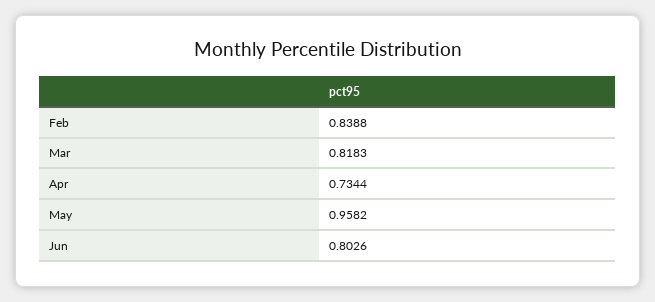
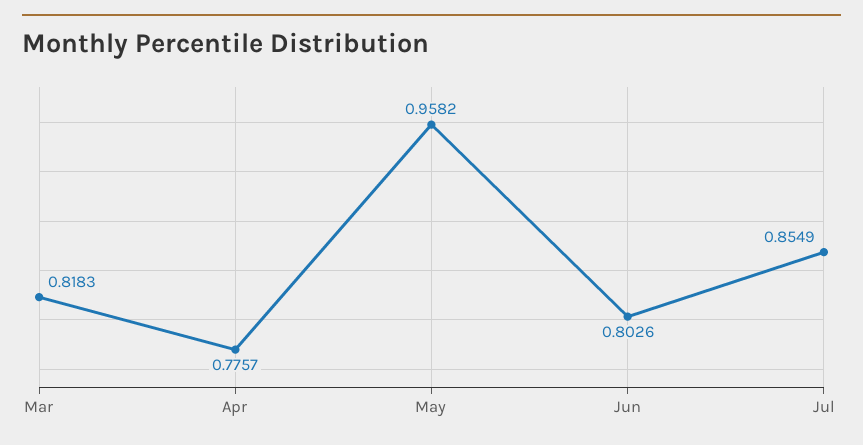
Feb: 0.8388 -> none
Apr: 0.7344 -> 0.7757
Jul: none -> 0.8549

